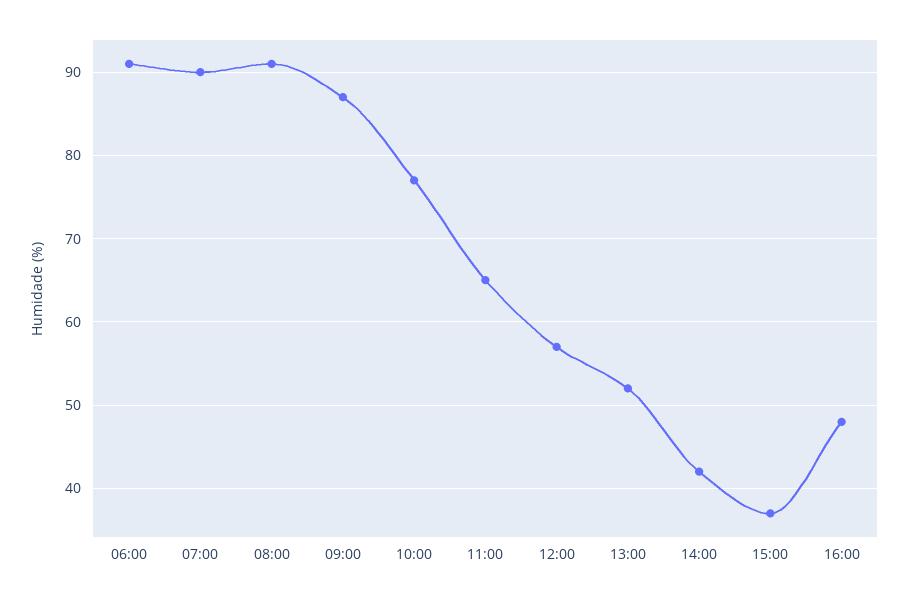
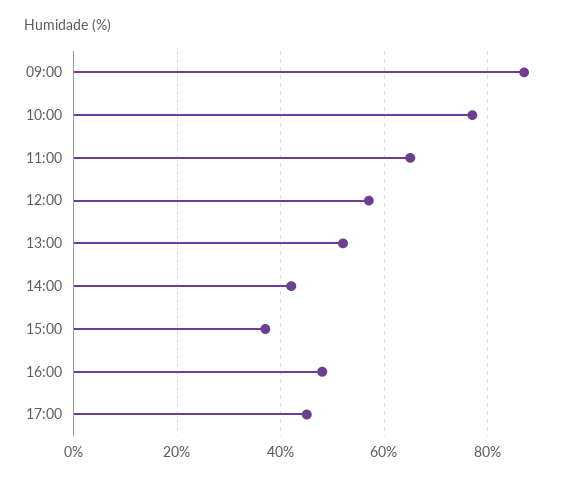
06:00: 91 -> none
07:00: 90 -> none
08:00: 91 -> none
17:00: none -> 45

